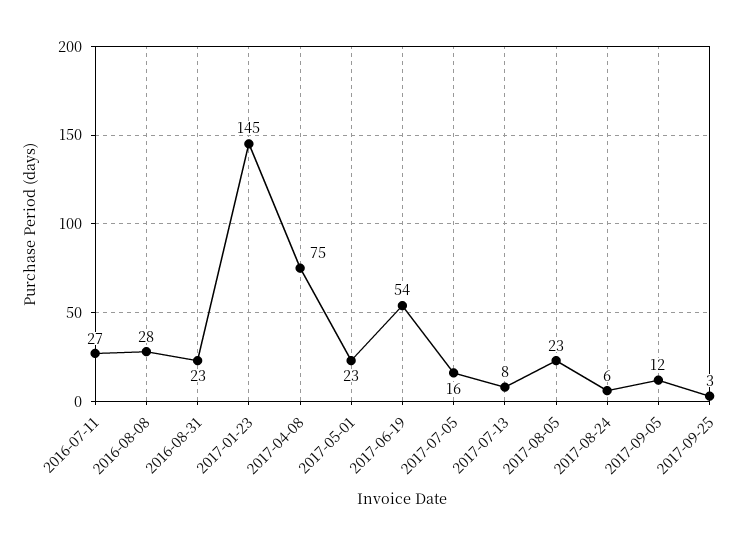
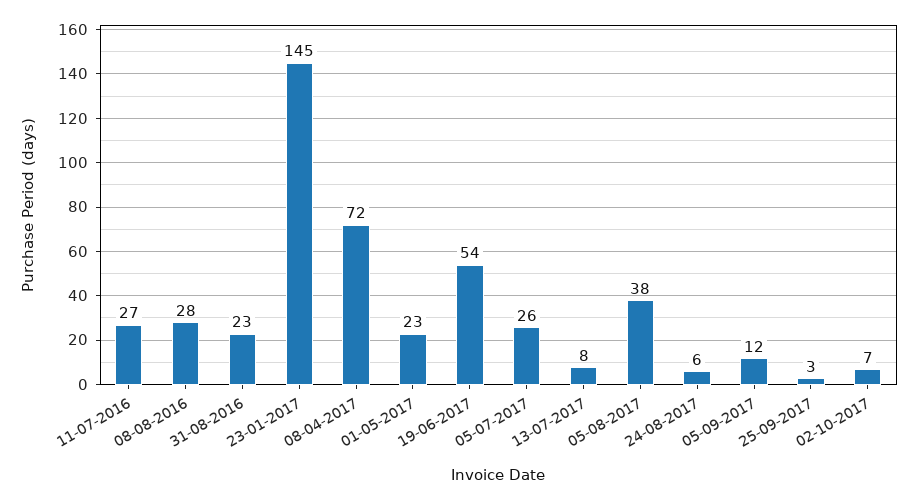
2017-04-08: 75 -> 72
2017-07-05: 16 -> 26
2017-08-05: 23 -> 38
02-10-2017: none -> 7

